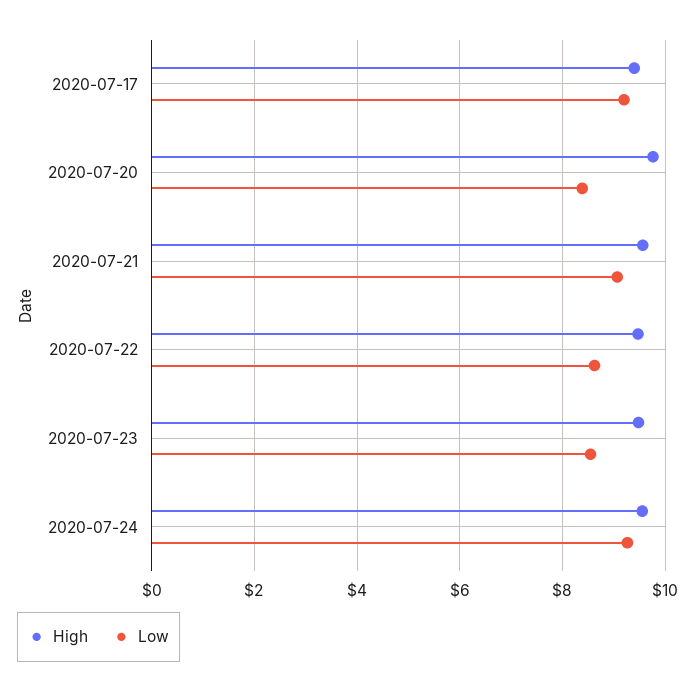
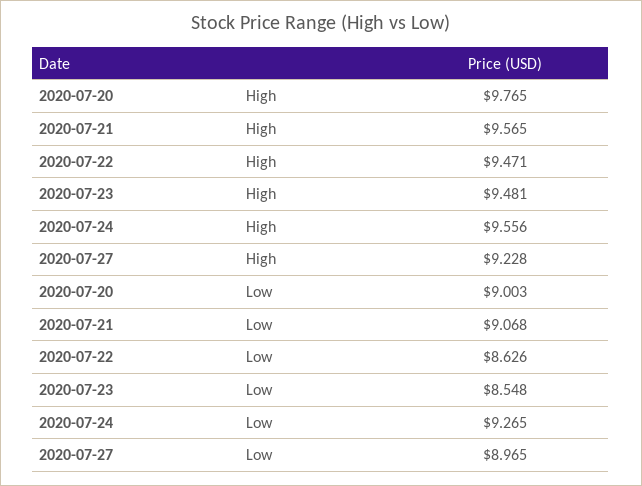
High, 2020-07-17: 9.4 -> none
Low, 2020-07-17: 9.2 -> none
Low, 2020-07-20: 8.4 -> 9.003
High, 2020-07-27: none -> 9.228
Low, 2020-07-27: none -> 8.965

